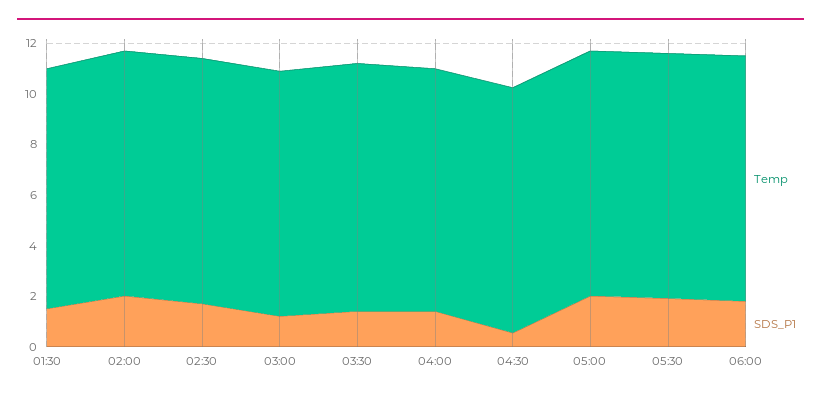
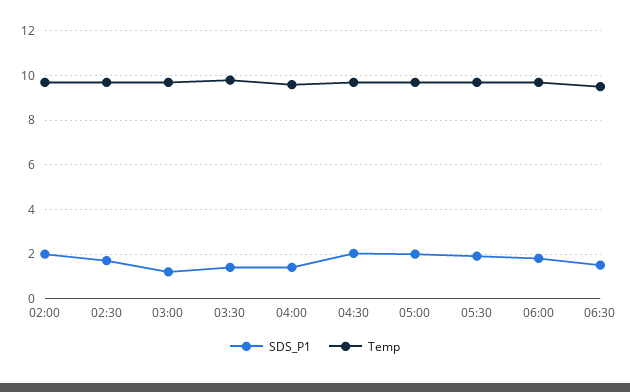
Temp, 01:30: 9.5 -> none
SDS_P1, 01:30: 1.5 -> none
SDS_P1, 04:30: 0.5 -> 2
SDS_P1, 06:30: none -> 1.5
Temp, 06:30: none -> 9.5

